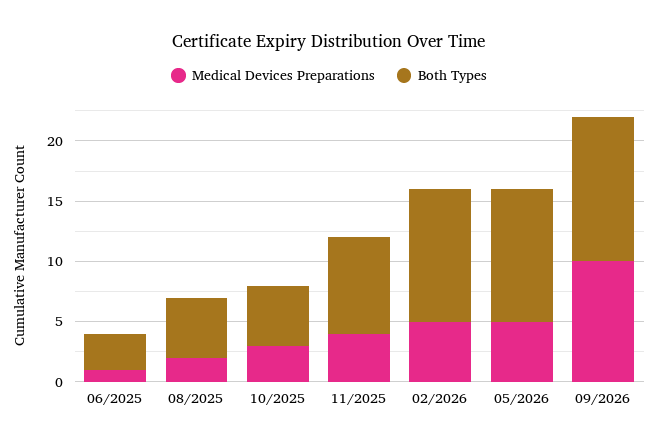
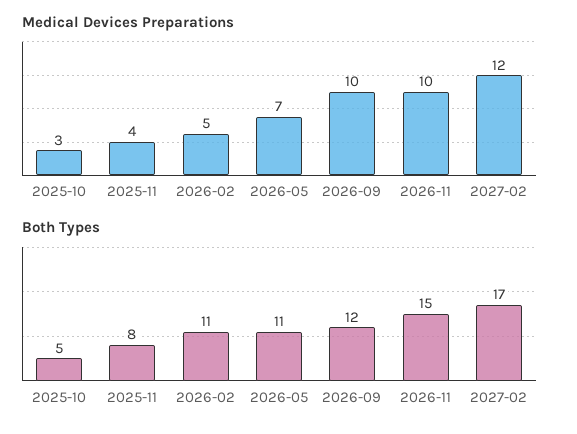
Medical Devices Preparations, 06/2025: 1 -> none
Both Types, 06/2025: 3 -> none
Medical Devices Preparations, 08/2025: 2 -> none
Both Types, 08/2025: 5 -> none
Medical Devices Preparations, 05/2026: 5 -> 7
Medical Devices Preparations, 2026-11: none -> 10
Medical Devices Preparations, 2027-02: none -> 12
Both Types, 2026-11: none -> 15
Both Types, 2027-02: none -> 17

